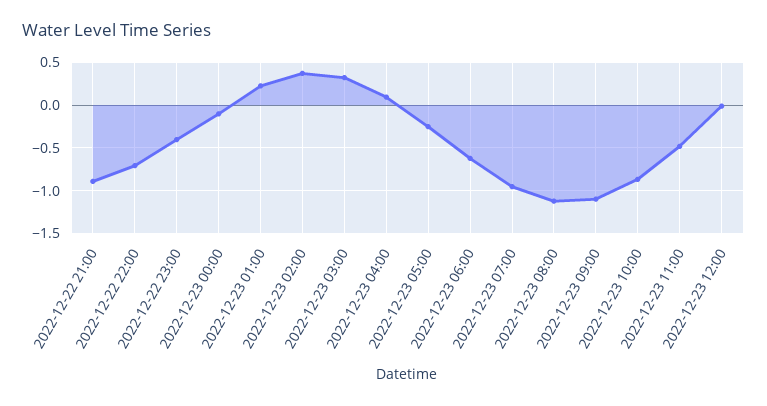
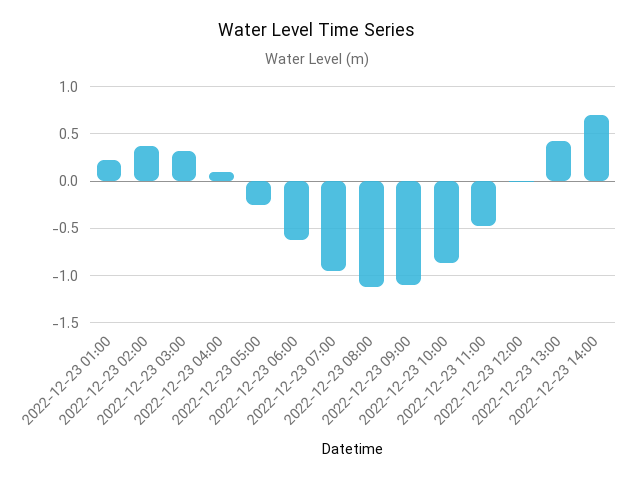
2022-12-22 21:00: -0.9 -> none
2022-12-22 22:00: -0.7 -> none
2022-12-22 23:00: -0.4 -> none
2022-12-23 00:00: -0.1 -> none
2022-12-23 13:00: none -> 0.4
2022-12-23 14:00: none -> 0.7

